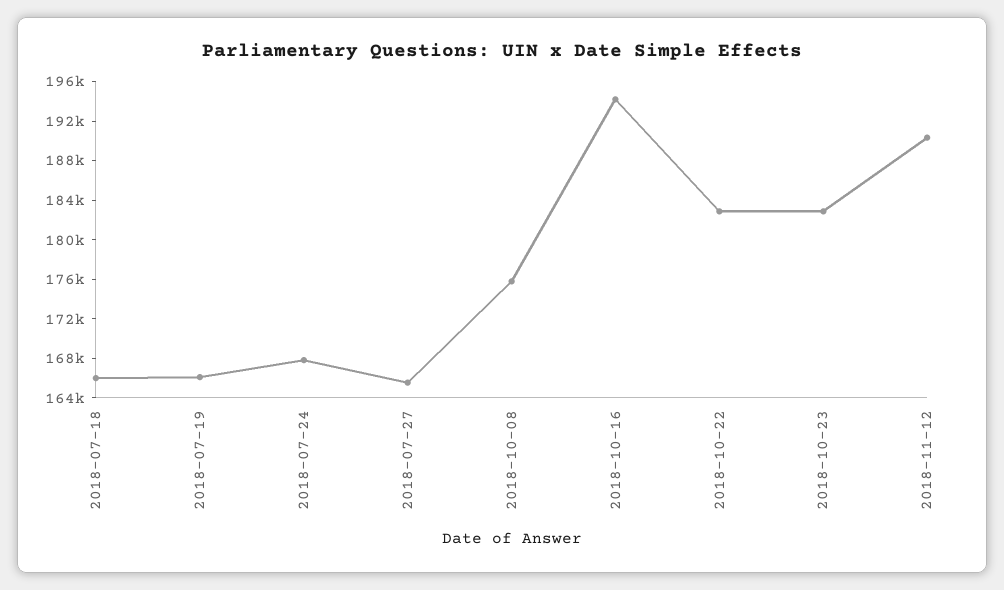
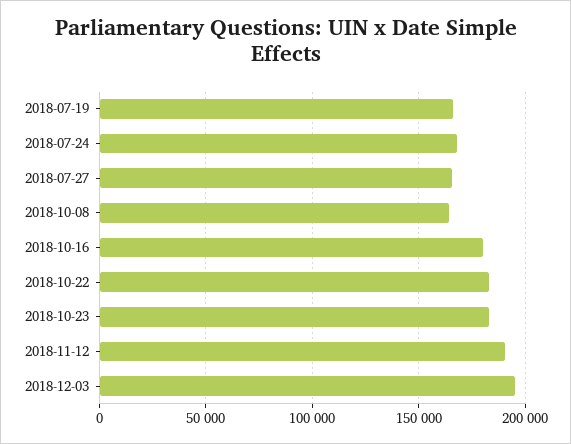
2018-07-18: 166000 -> none
2018-10-08: 176000 -> 165000
2018-10-16: 194000 -> 180000
2018-12-03: none -> 195000

